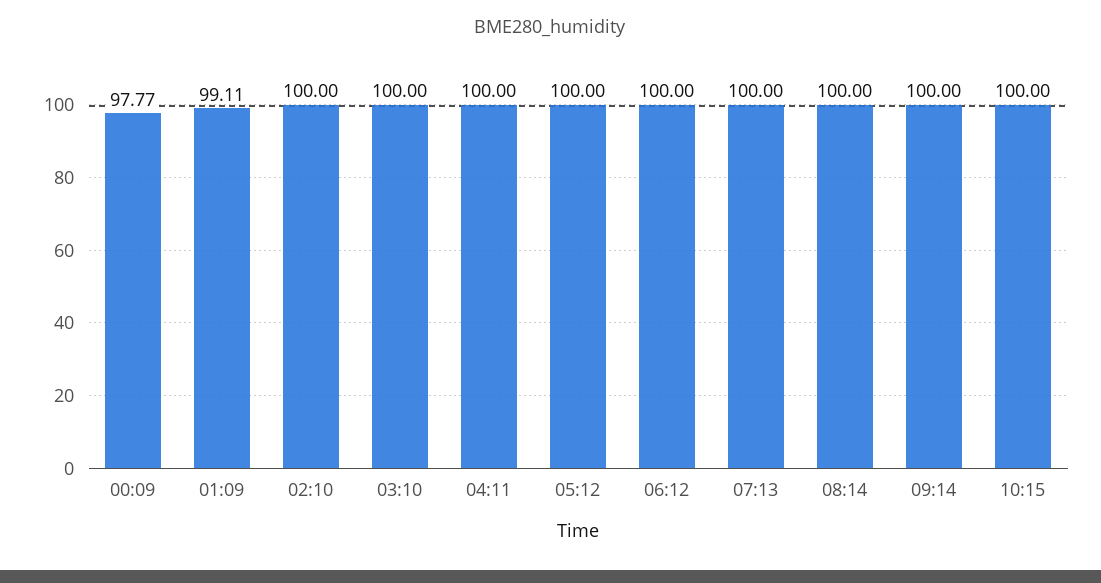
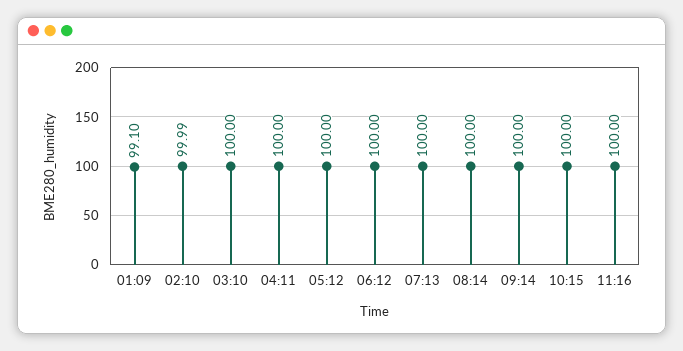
00:09: 97.77 -> none
01:09: 99.11 -> 99.1
02:10: 100 -> 99.99
11:16: none -> 100

